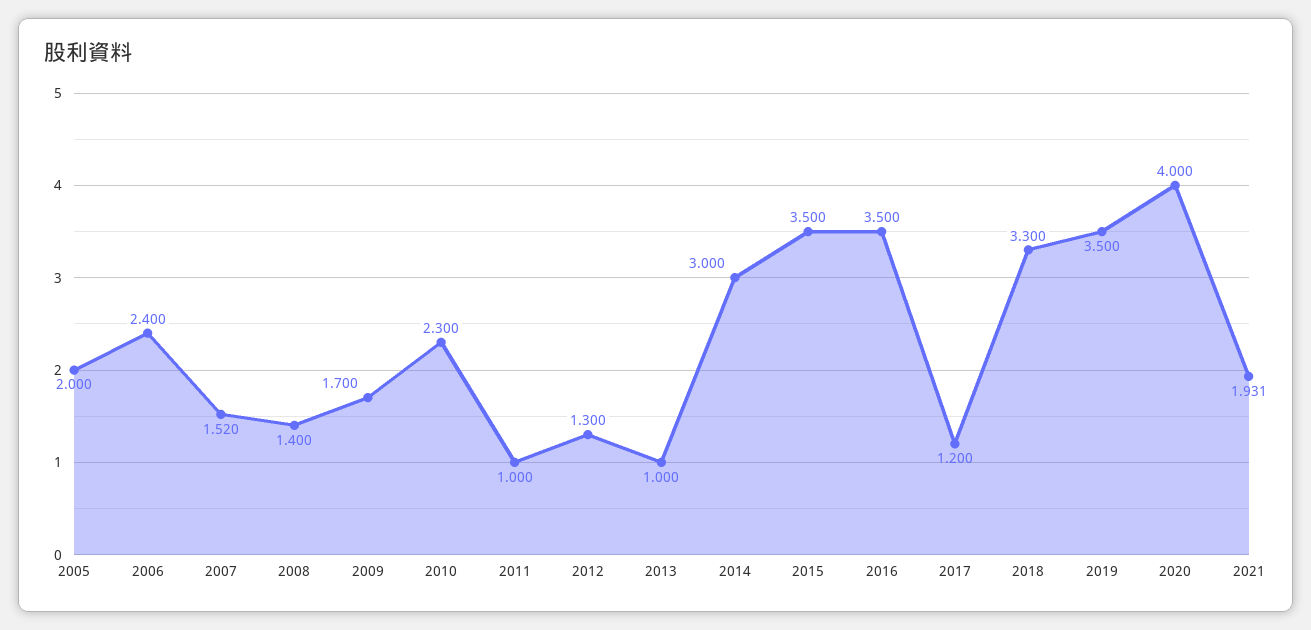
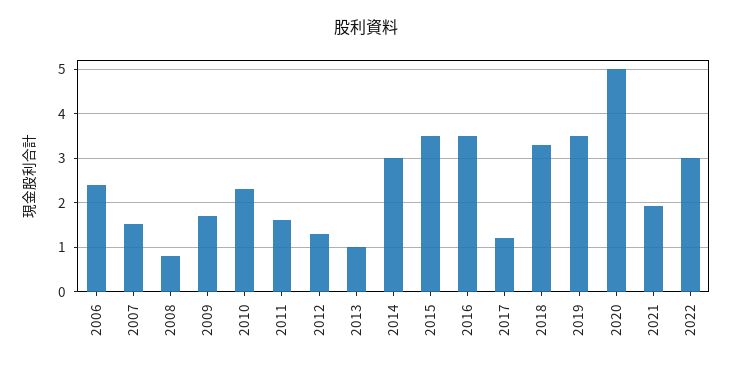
2005: 2 -> none
2008: 1.4 -> 0.8
2011: 1 -> 1.6
2020: 4 -> 5
2022: none -> 3

